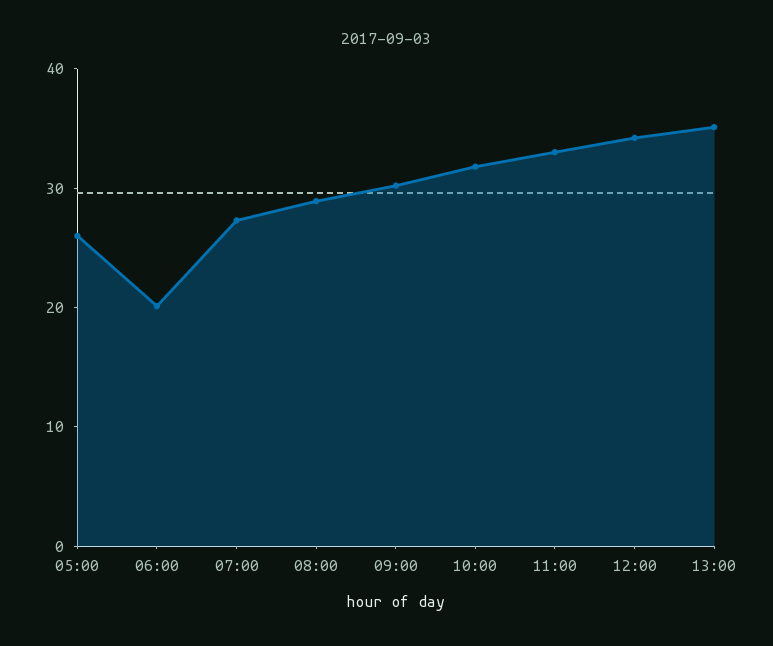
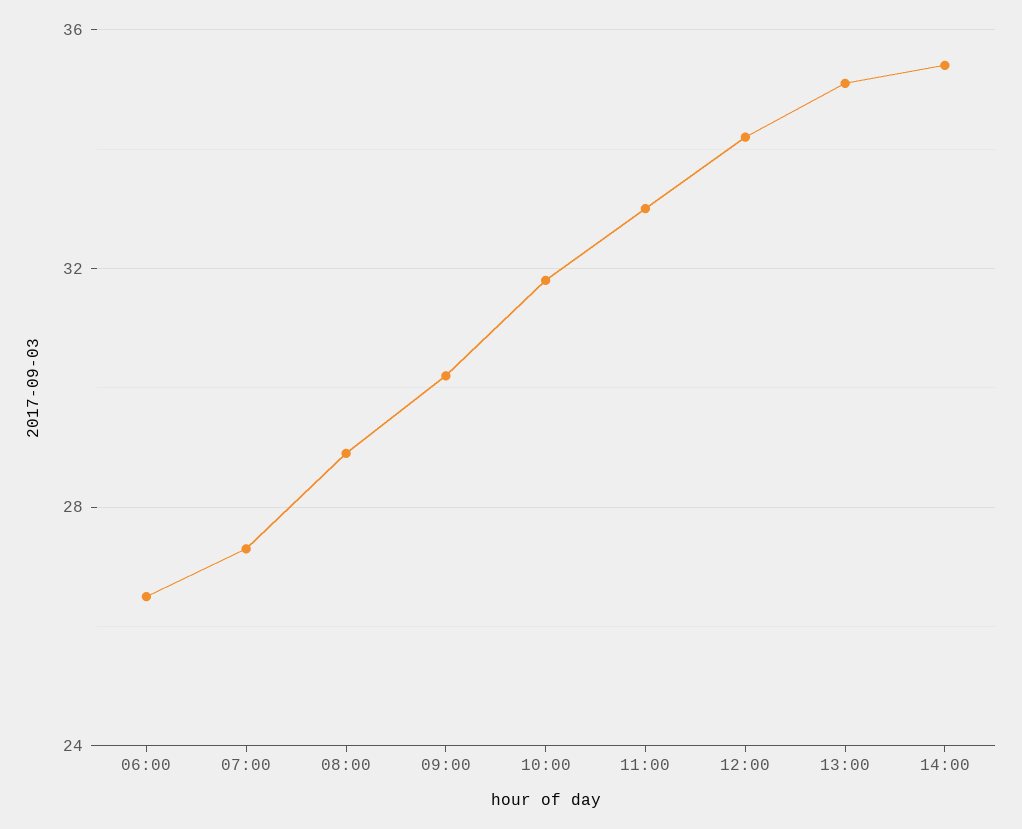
05:00: 26 -> none
06:00: 20 -> 26.5
14:00: none -> 35.5

